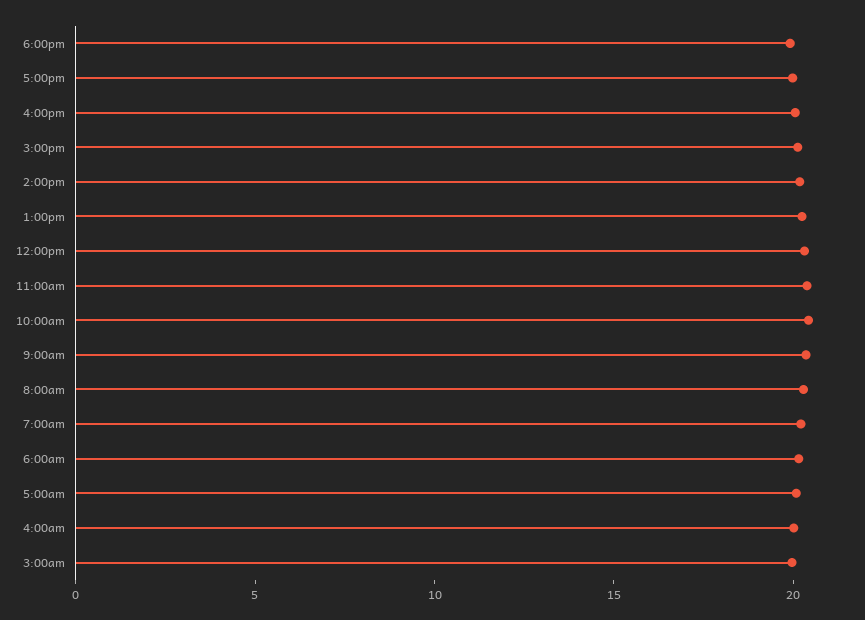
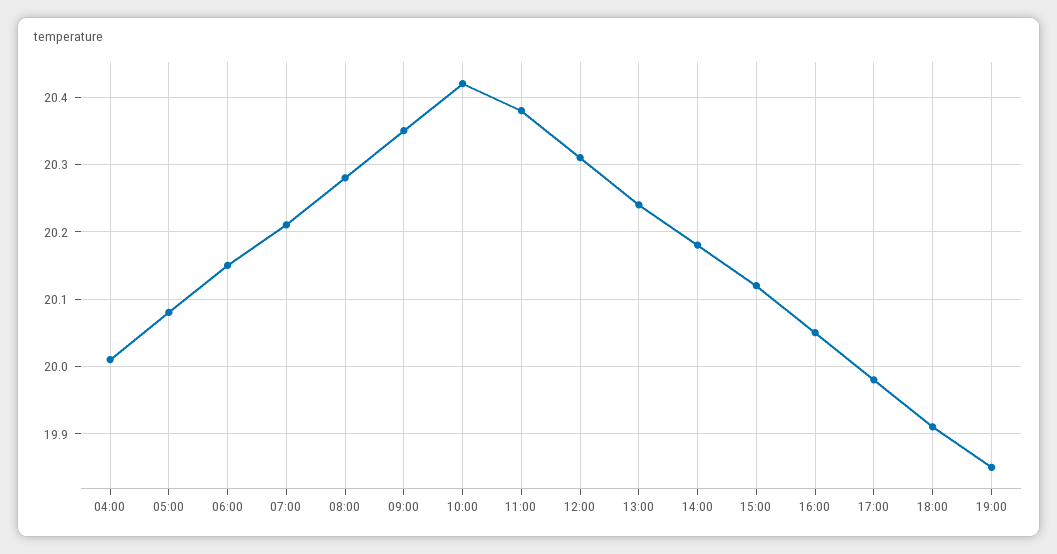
3:00am: 20 -> none
19:00: none -> 19.85

